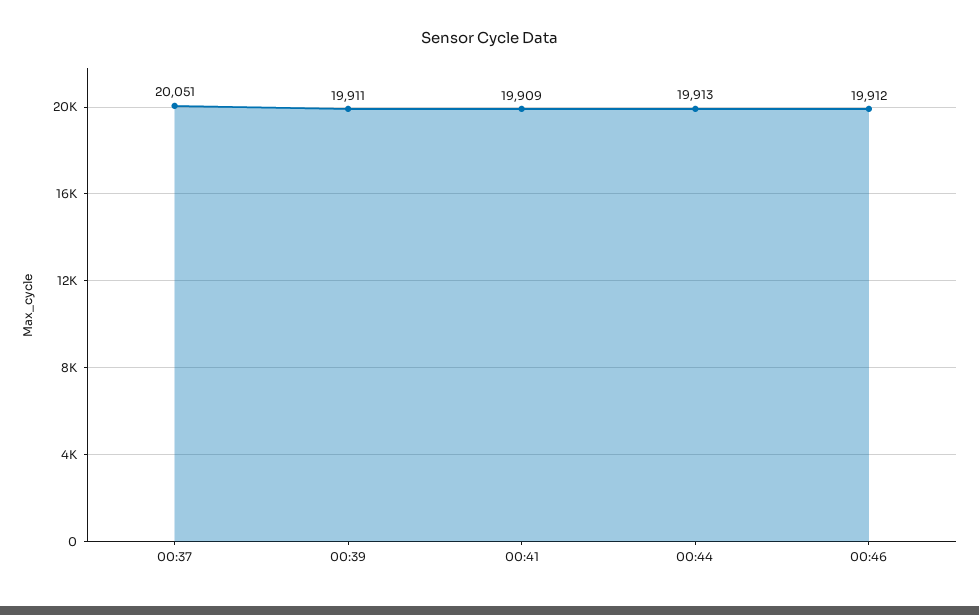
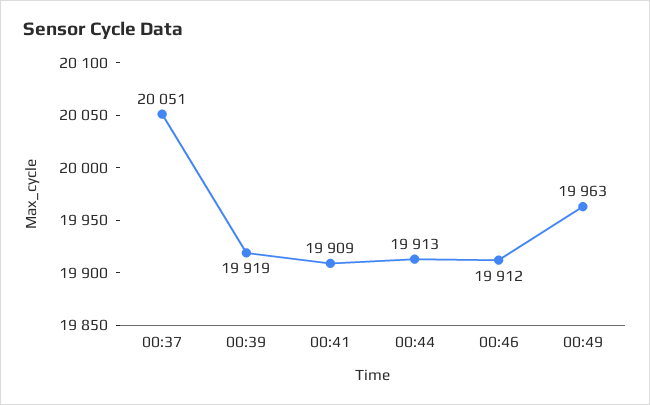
00:39: 19911 -> 19919
00:49: none -> 19963

